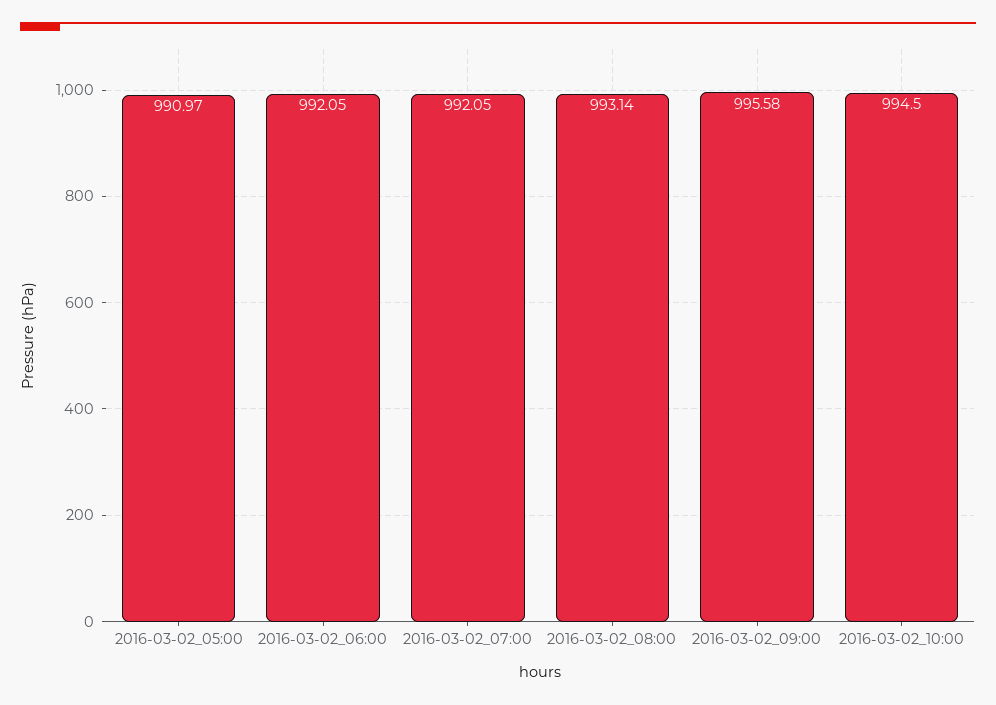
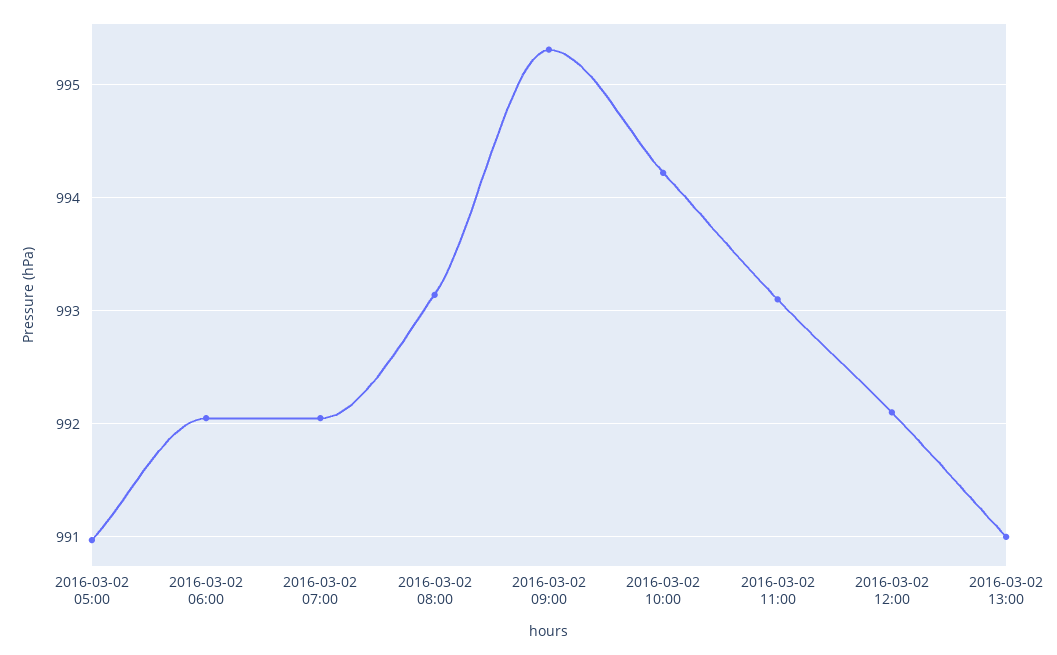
2016-03-02_09:00: 995.58 -> 995.3
2016-03-02_10:00: 994.5 -> 994.2
2016-03-02 11:00: none -> 993.1
2016-03-02 12:00: none -> 992.1
2016-03-02 13:00: none -> 991

